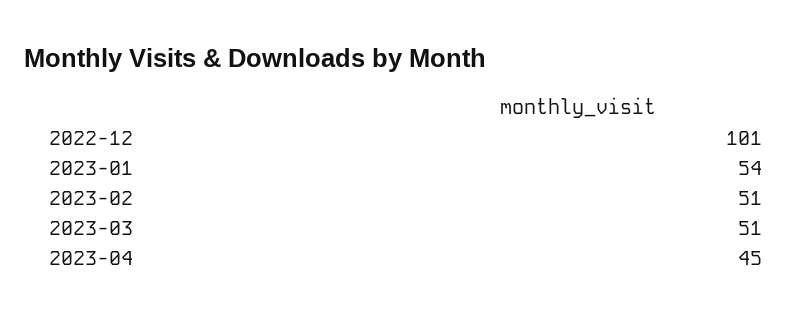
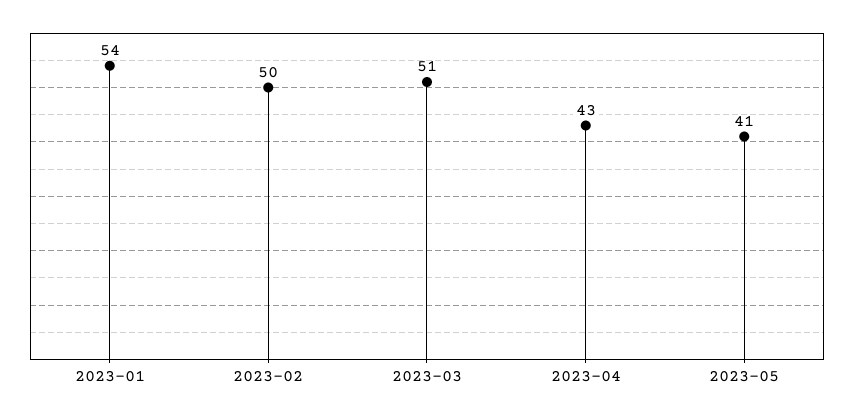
2022-12: 101 -> none
2023-02: 51 -> 50
2023-04: 45 -> 43
2023-05: none -> 41

